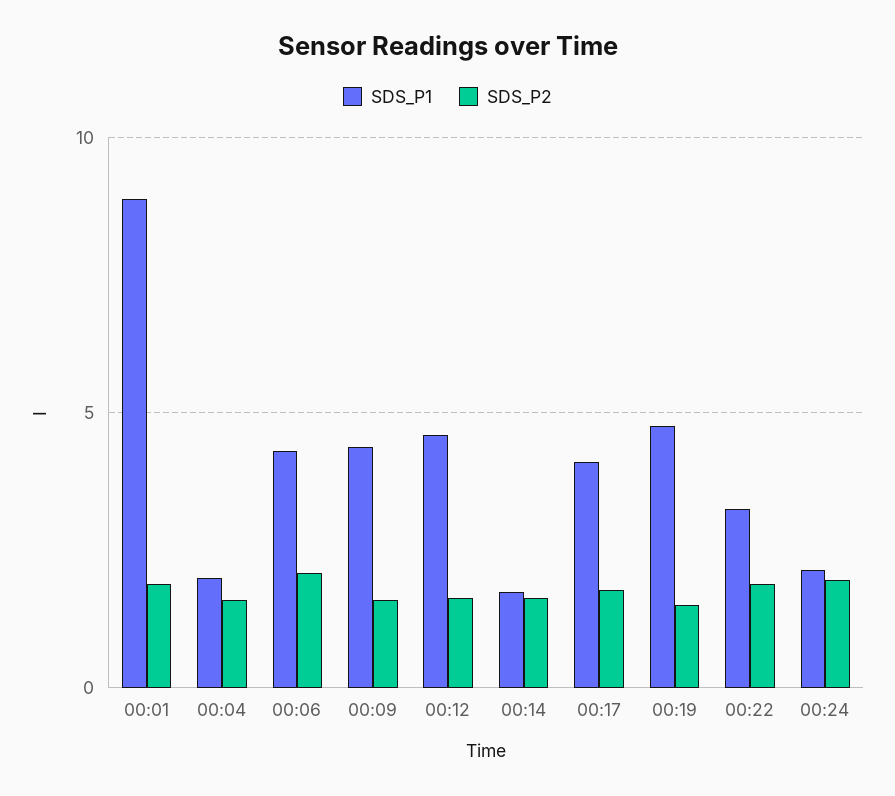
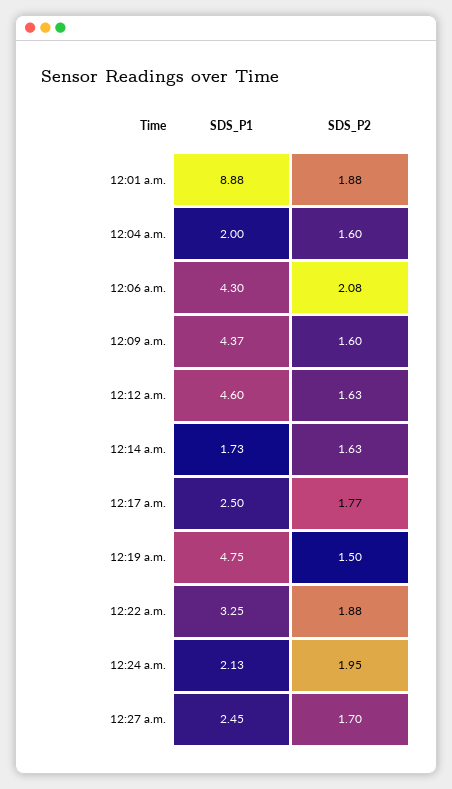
SDS_P1, 00:17: 4 -> 2.5
SDS_P1, 12:27 a.m.: none -> 2.45
SDS_P2, 12:27 a.m.: none -> 1.7

